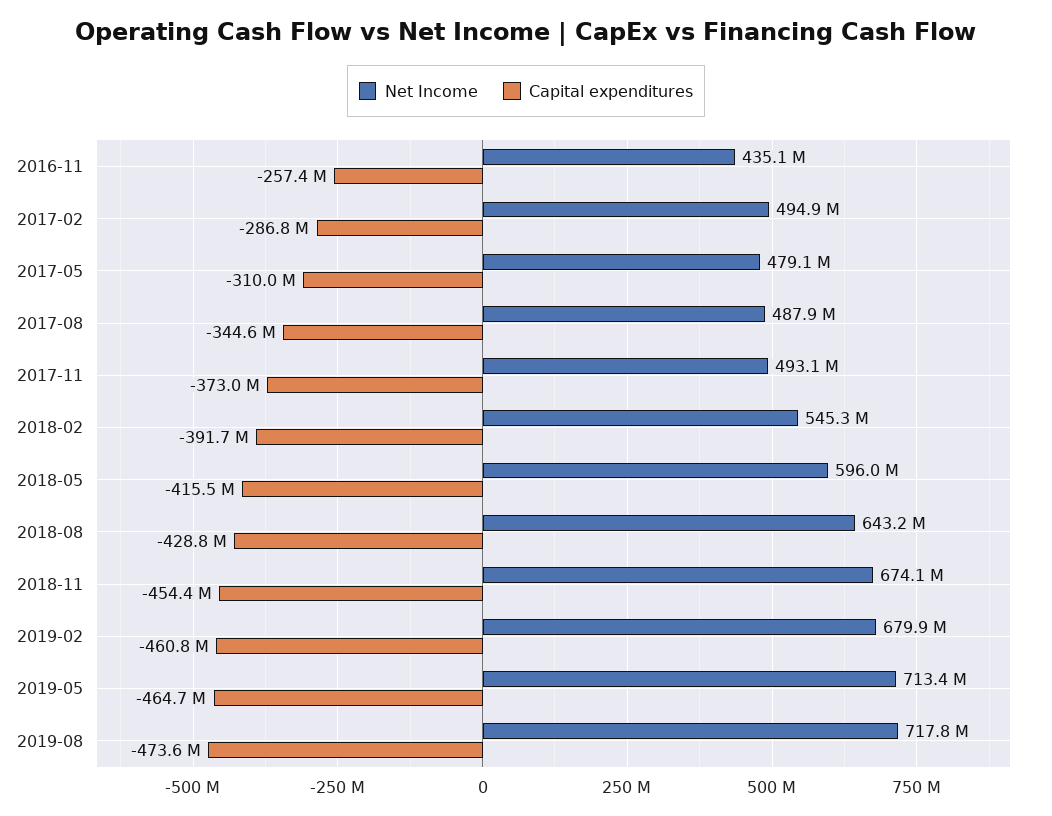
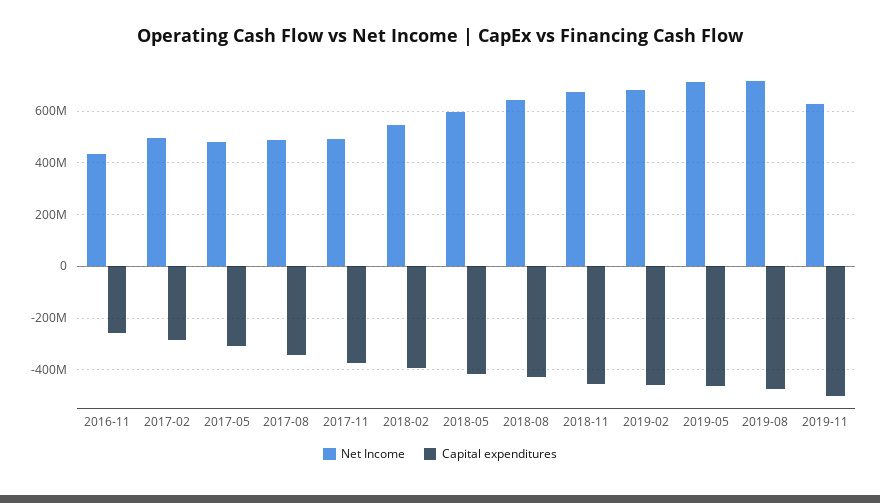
Net Income, 2019-11: none -> 625000000
Capital expenditures, 2019-11: none -> -500000000

